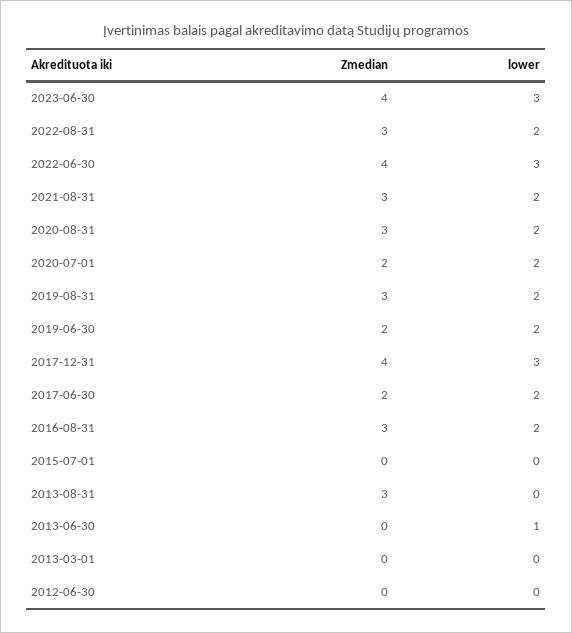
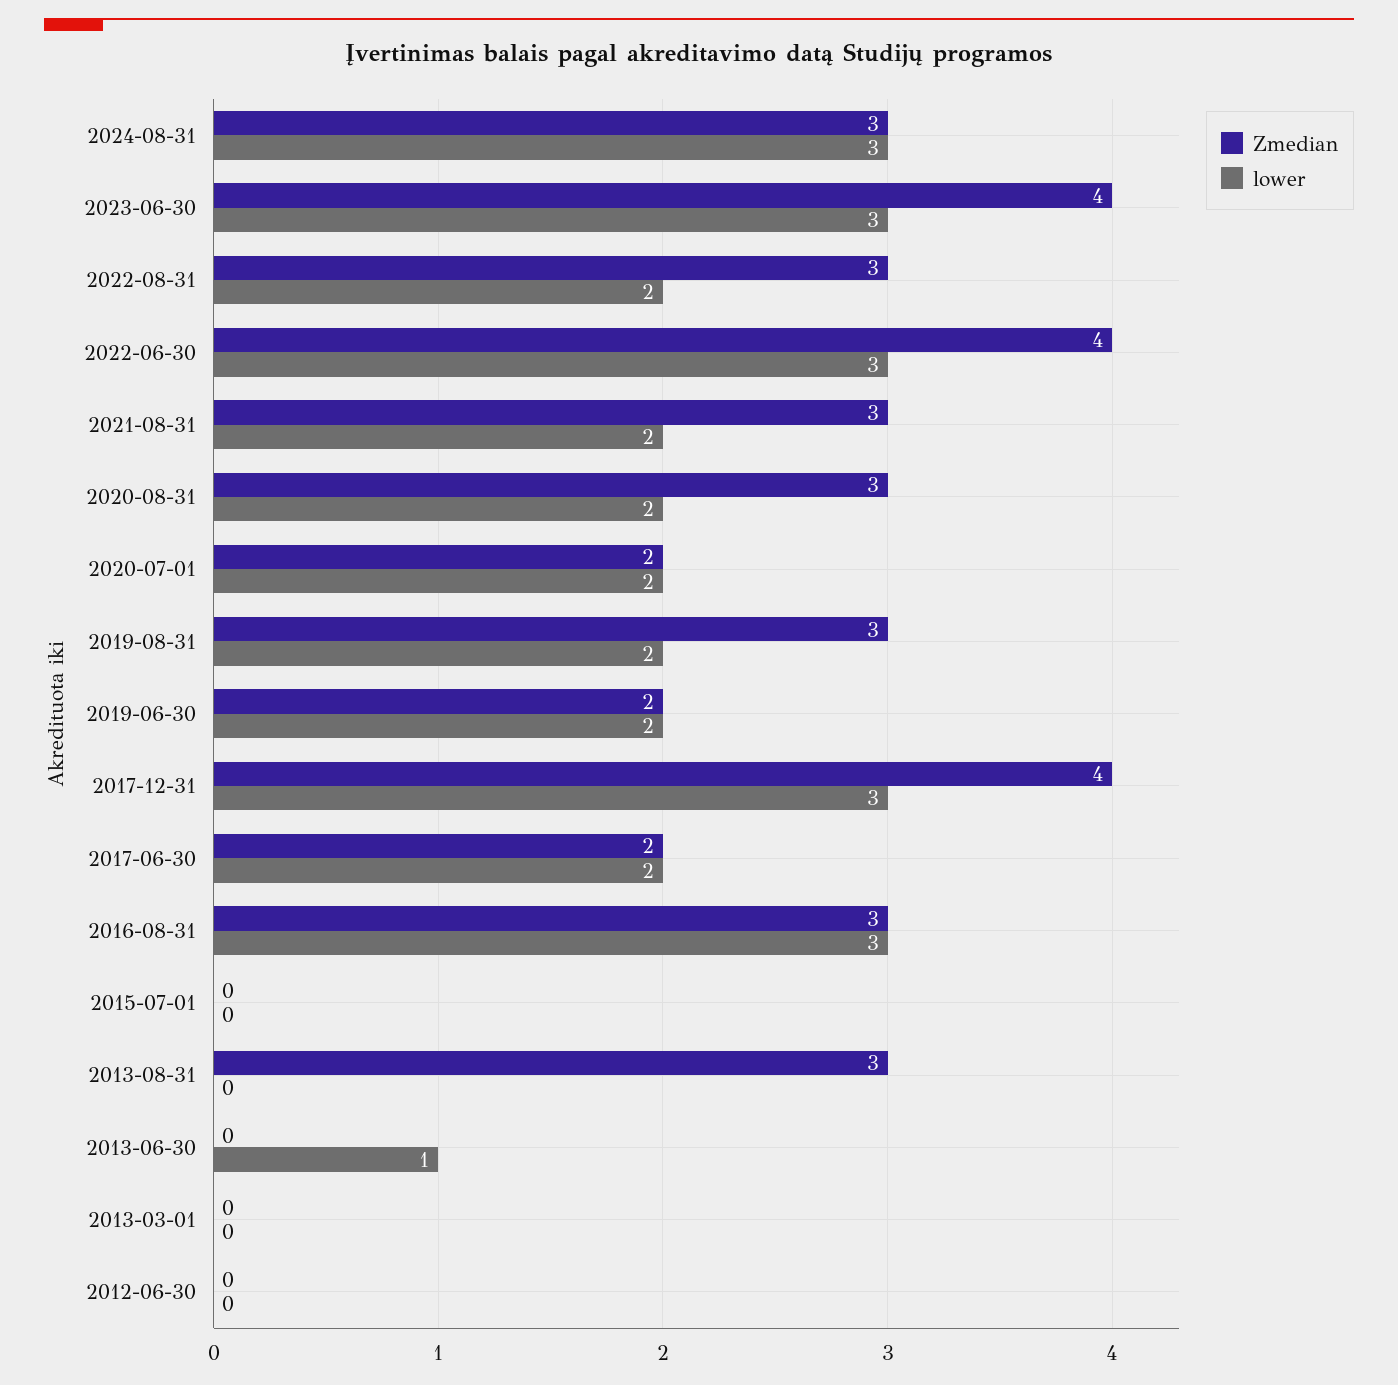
lower, 2016-08-31: 2 -> 3
Zmedian, 2024-08-31: none -> 3
lower, 2024-08-31: none -> 3

